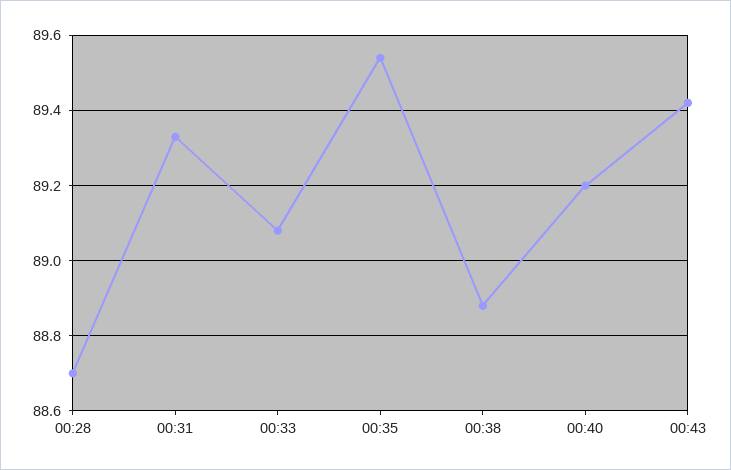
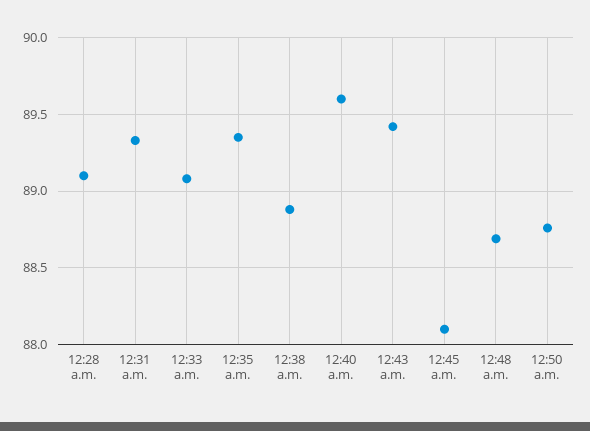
00:28: 88.7 -> 89.1
00:35: 89.55 -> 89.35
00:40: 89.2 -> 89.6
12:45 a.m.: none -> 88.1
12:48 a.m.: none -> 88.7
12:50 a.m.: none -> 88.75

